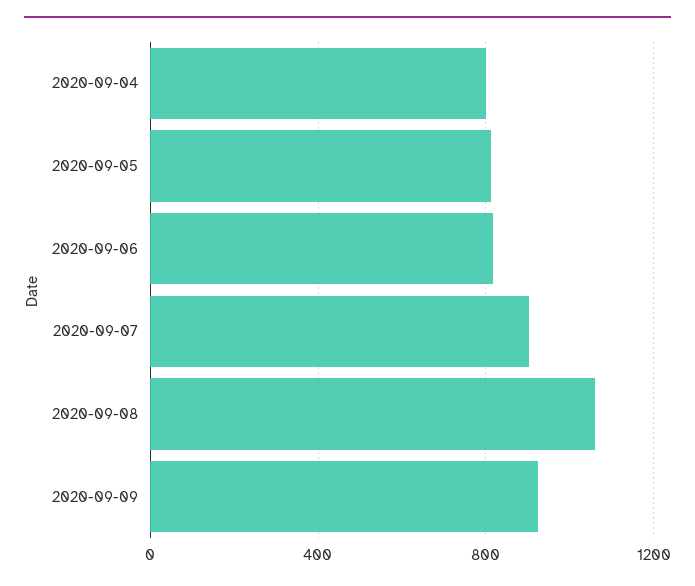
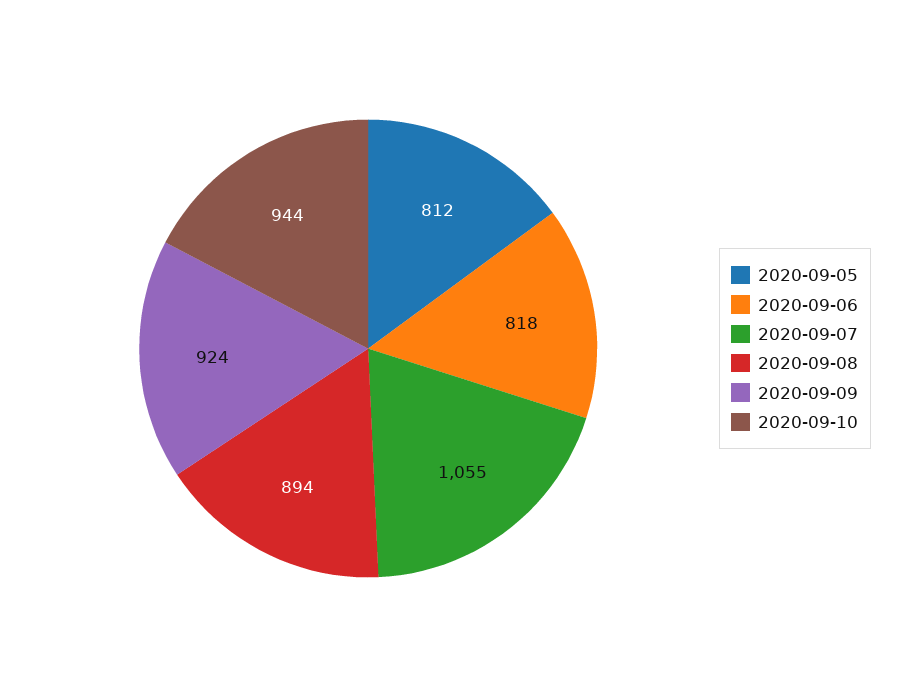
2020-09-04: 800 -> none
2020-09-07: 900 -> 1055
2020-09-08: 1050 -> 894
2020-09-10: none -> 944

